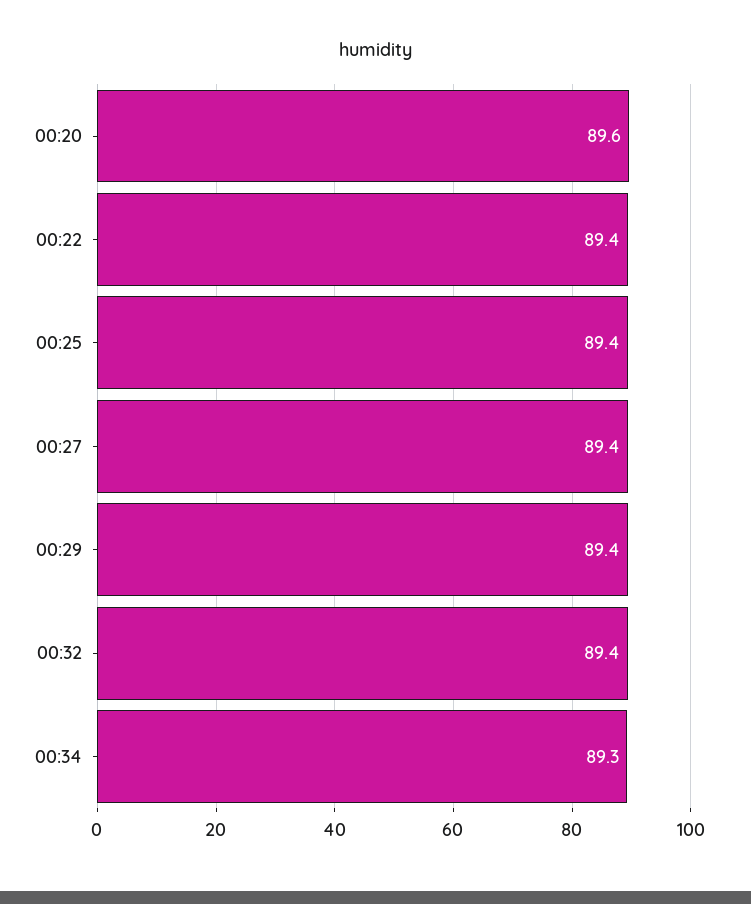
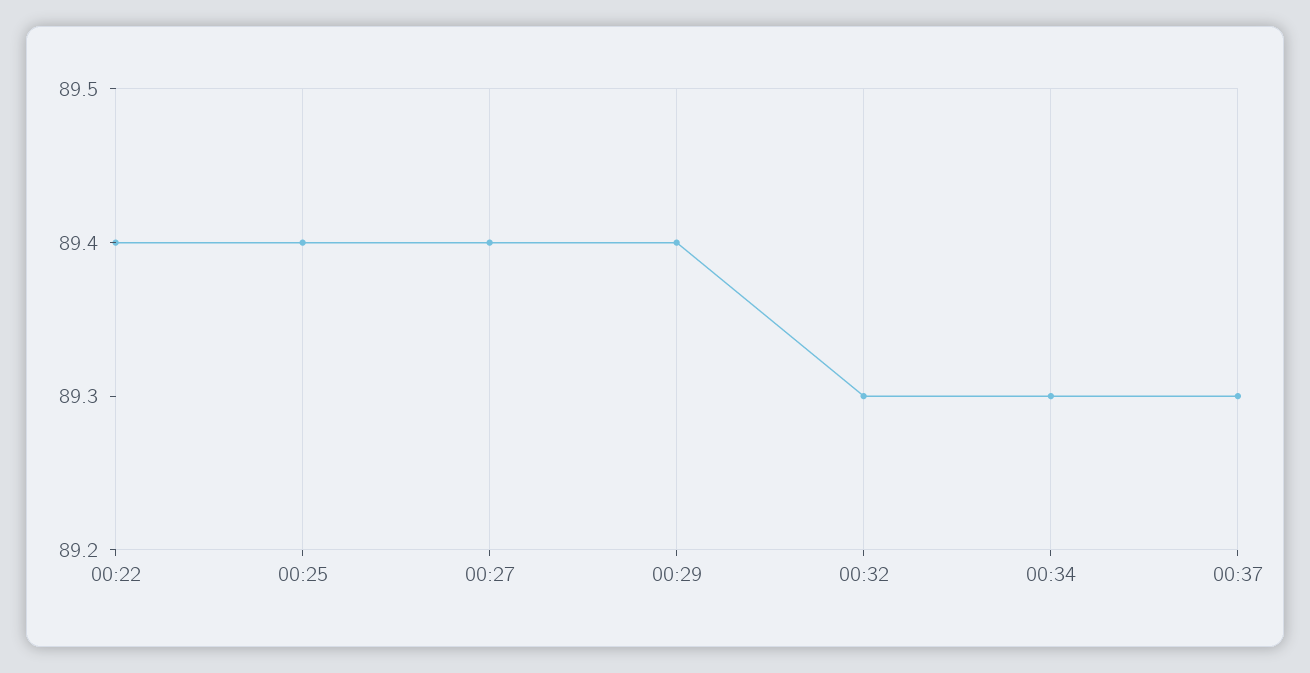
00:20: 89.6 -> none
00:32: 89.4 -> 89.3
00:37: none -> 89.3

